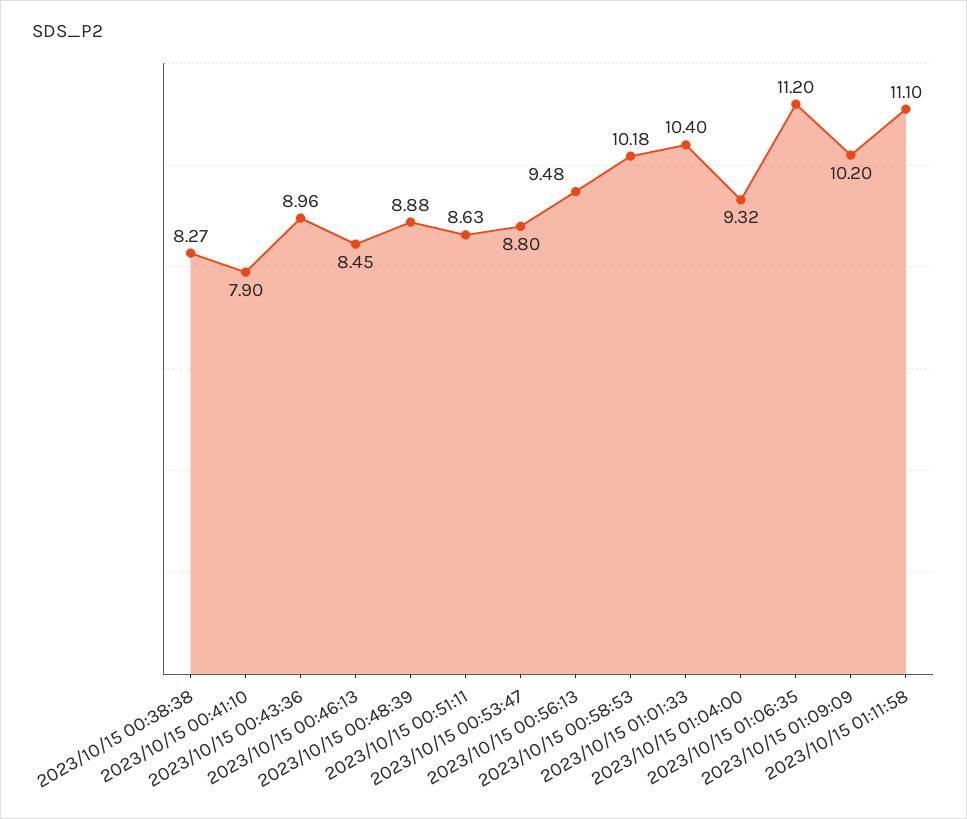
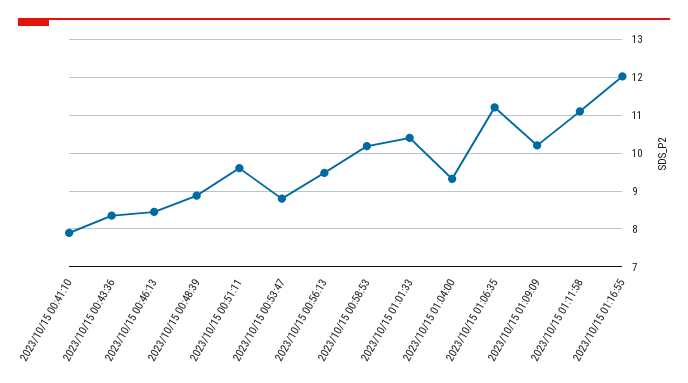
2023/10/15 00:38:38: 8.27 -> none
2023/10/15 00:43:36: 8.96 -> 8.4
2023/10/15 00:51:11: 8.63 -> 9.6
2023/10/15 01:16:55: none -> 12

